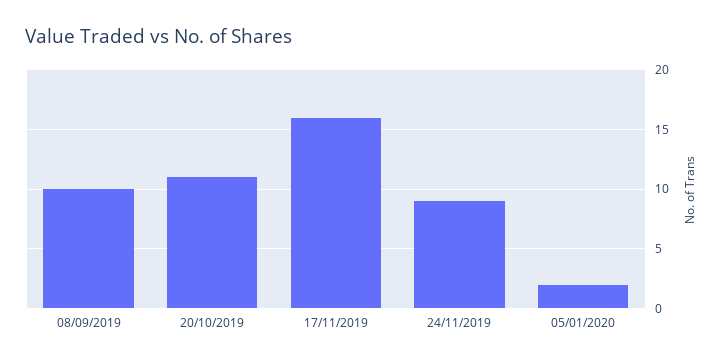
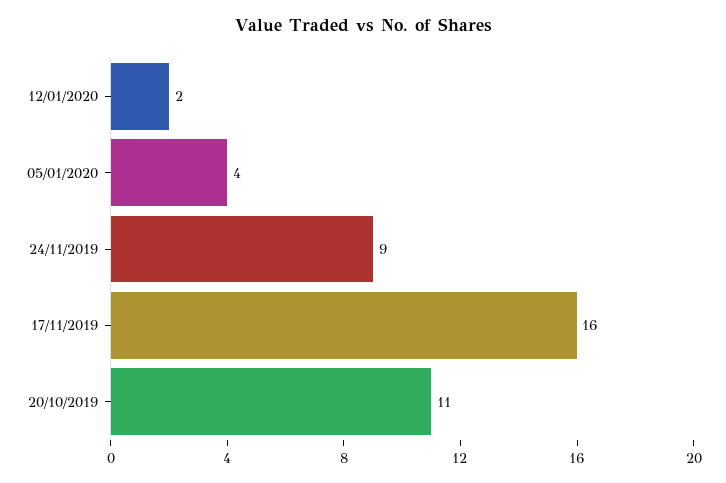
08/09/2019: 10 -> none
05/01/2020: 2 -> 4
12/01/2020: none -> 2

